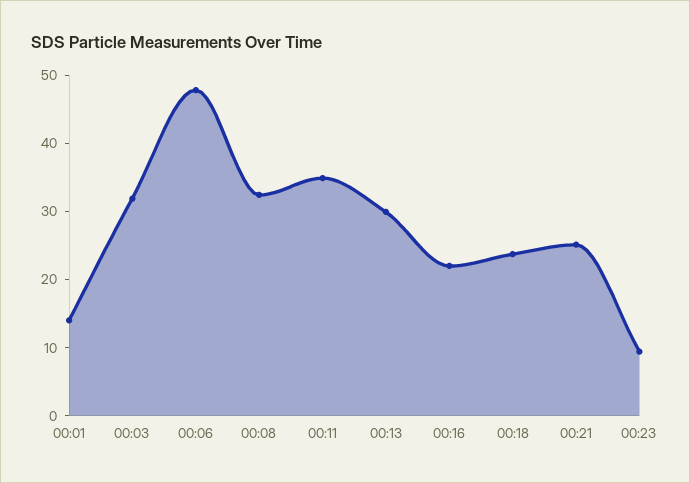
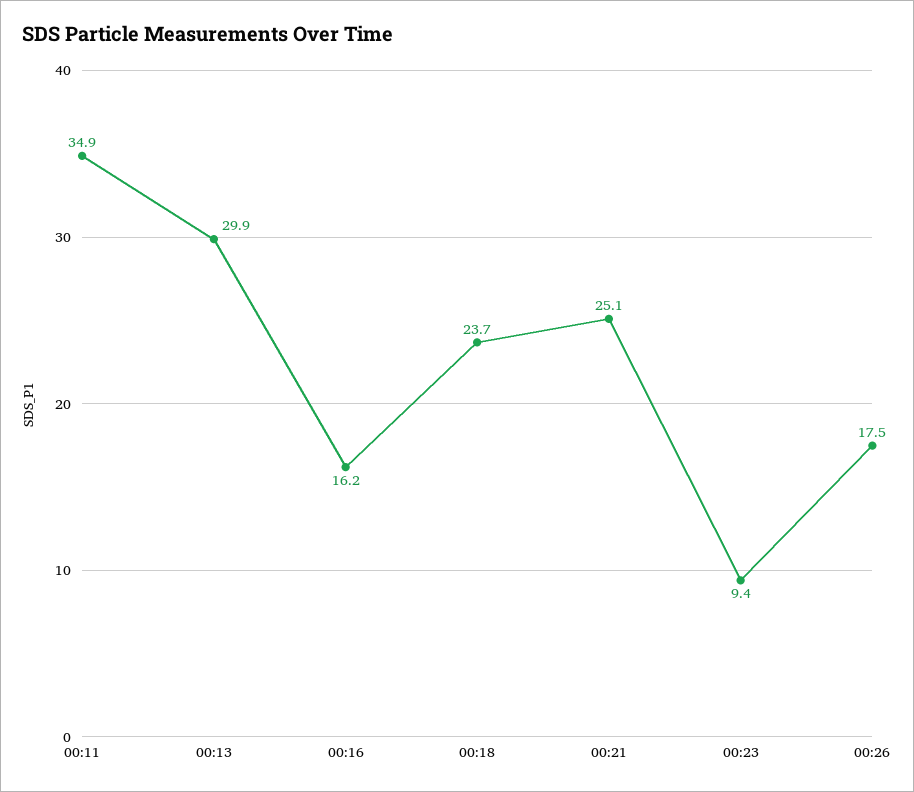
00:01: 14 -> none
00:03: 32 -> none
00:06: 48 -> none
00:08: 32 -> none
00:16: 22 -> 16.2
00:26: none -> 17.5

